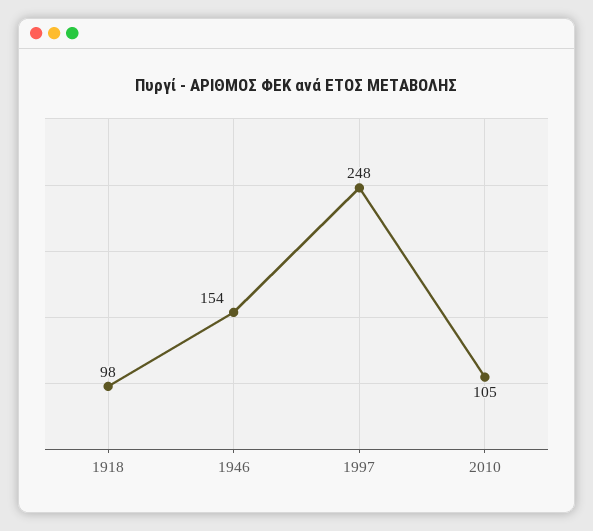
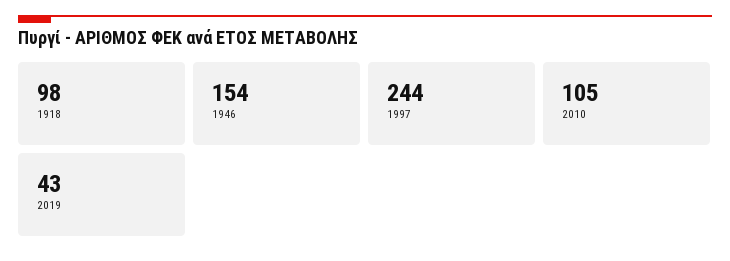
1997: 248 -> 244
2019: none -> 43

